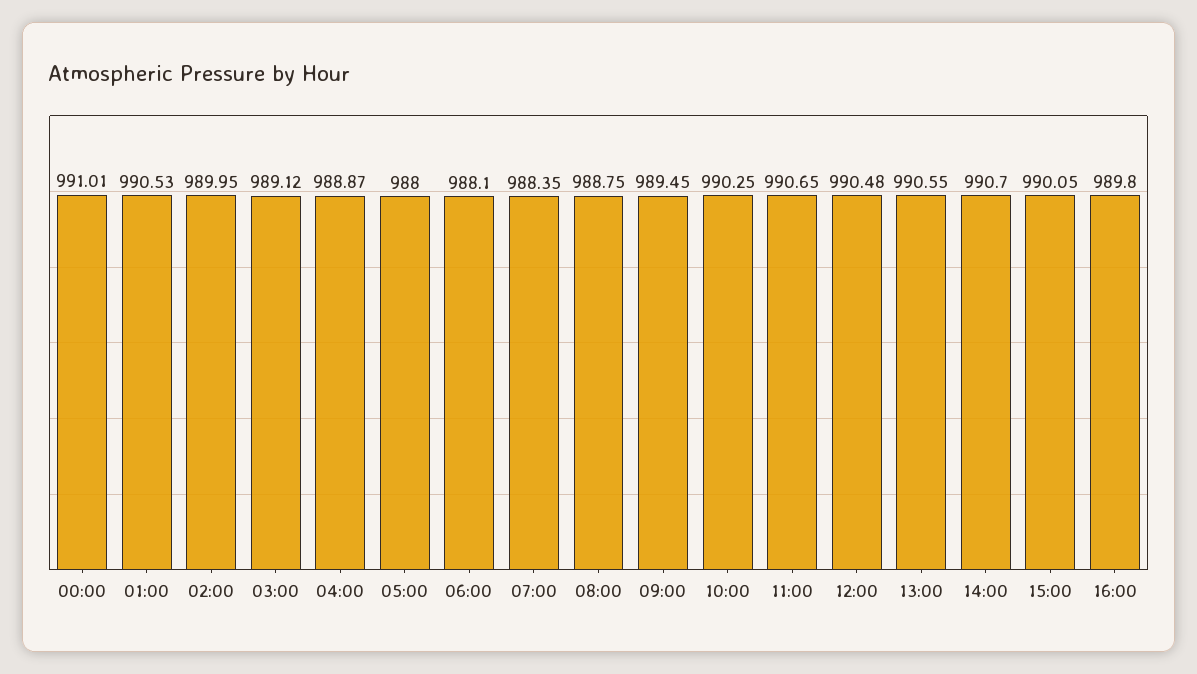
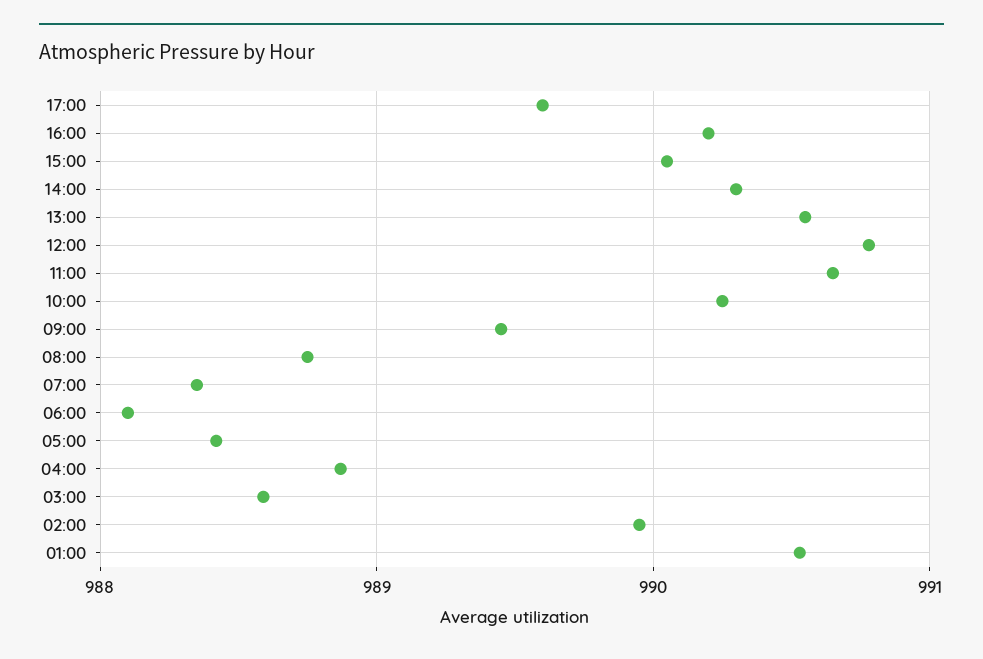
00:00: 991.01 -> none
03:00: 989.12 -> 988.6
05:00: 988 -> 988.4
12:00: 990.48 -> 990.8
14:00: 990.7 -> 990.3
16:00: 989.8 -> 990.2
17:00: none -> 989.6

